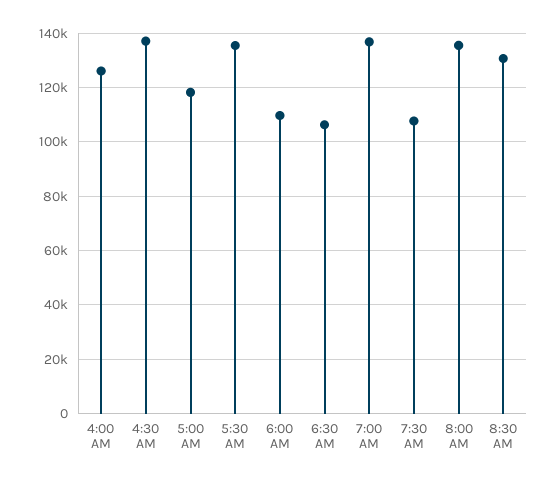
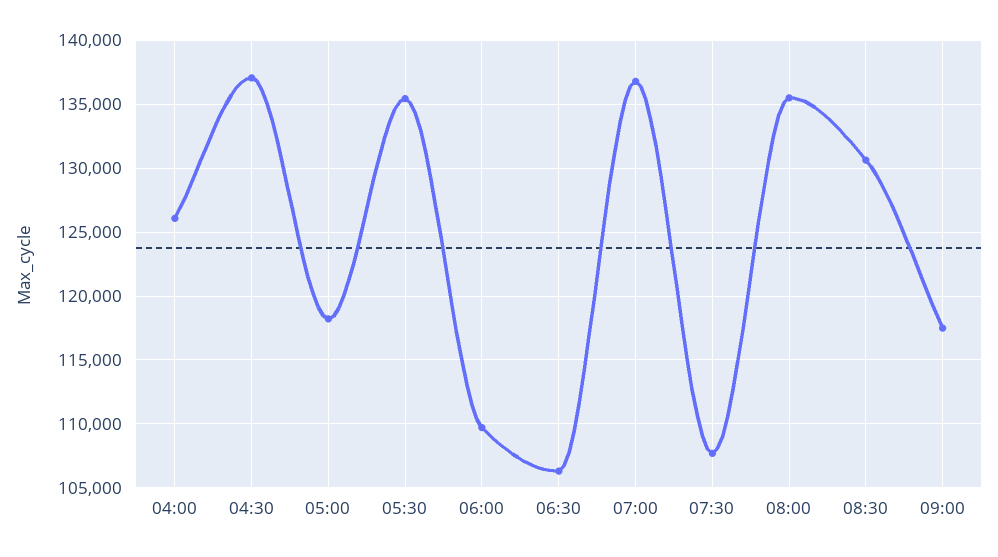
09:00: none -> 117500

